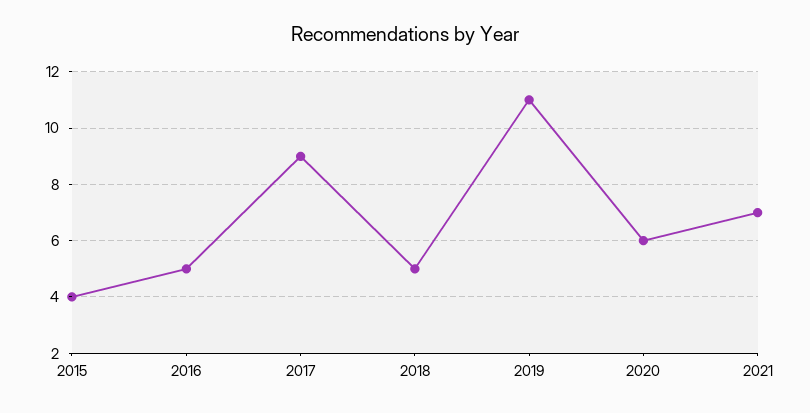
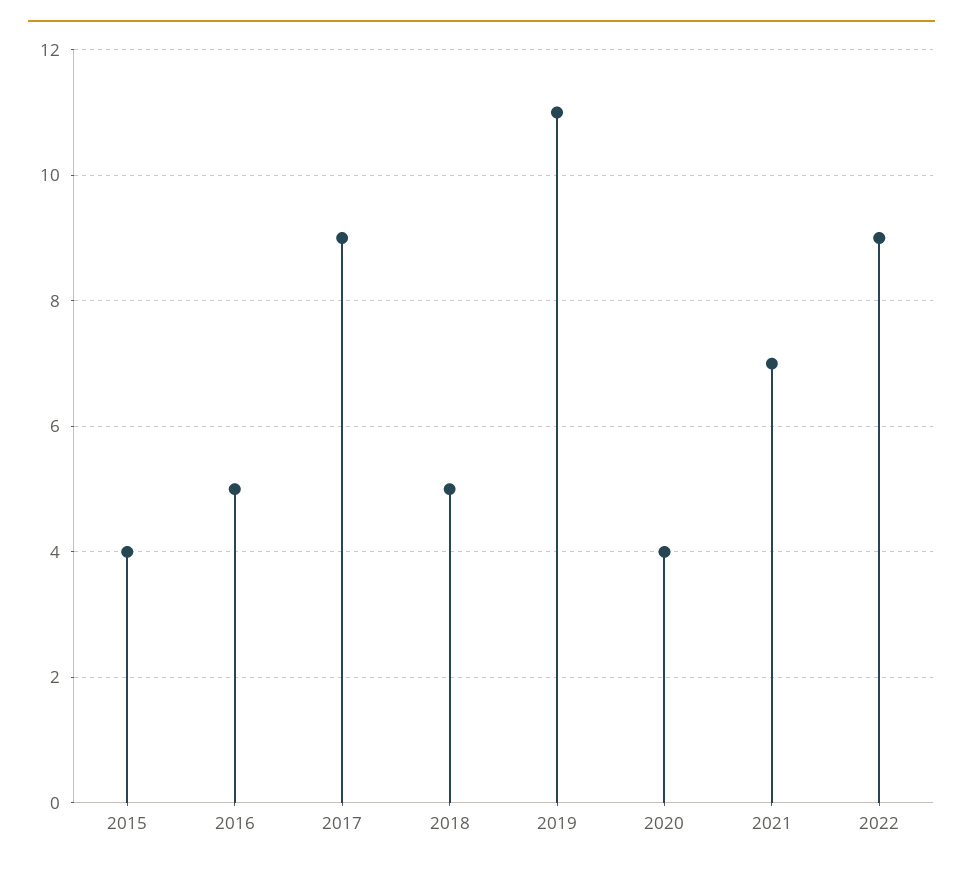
2020: 6 -> 4
2022: none -> 9

